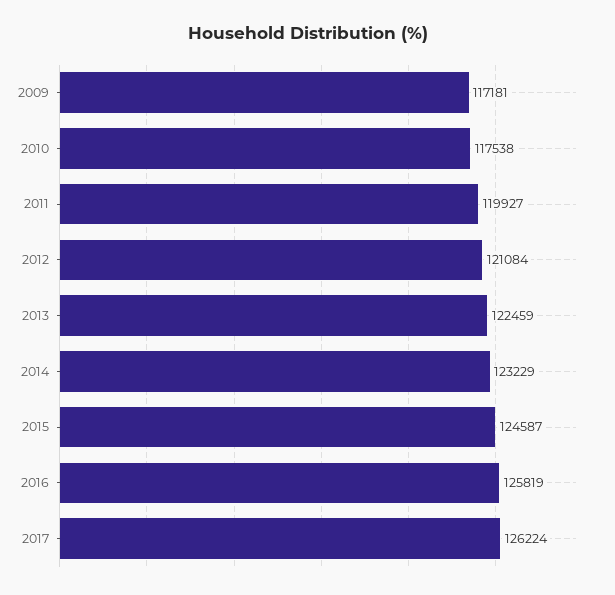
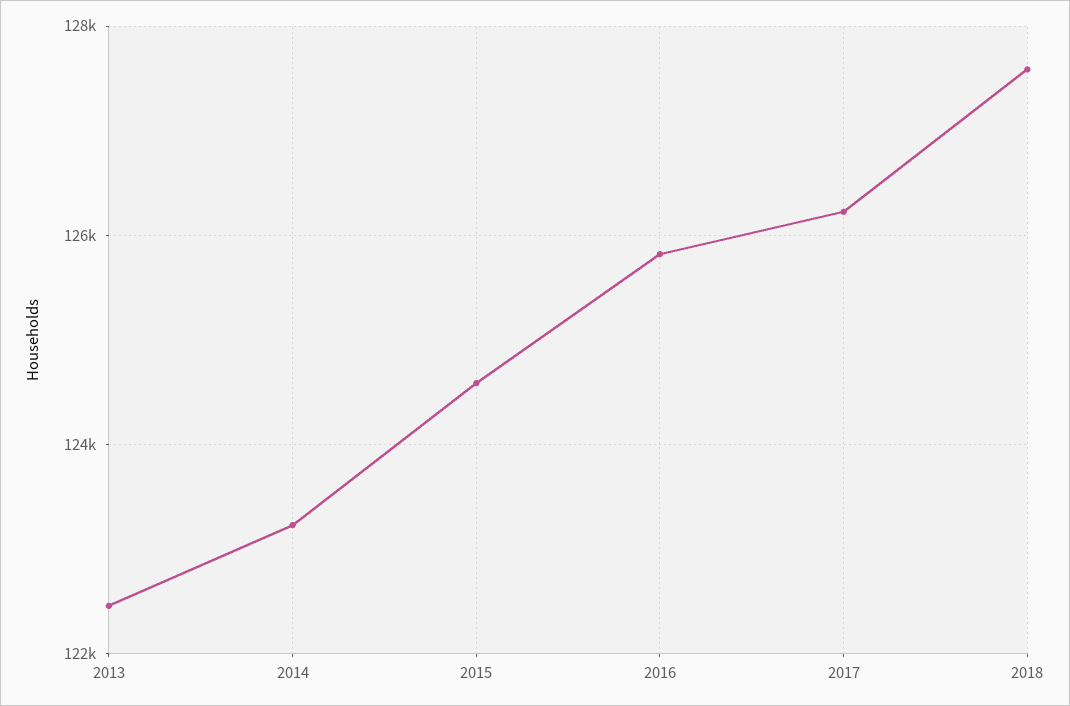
2009: 117181 -> none
2010: 117538 -> none
2011: 119927 -> none
2012: 121084 -> none
2018: none -> 127600

